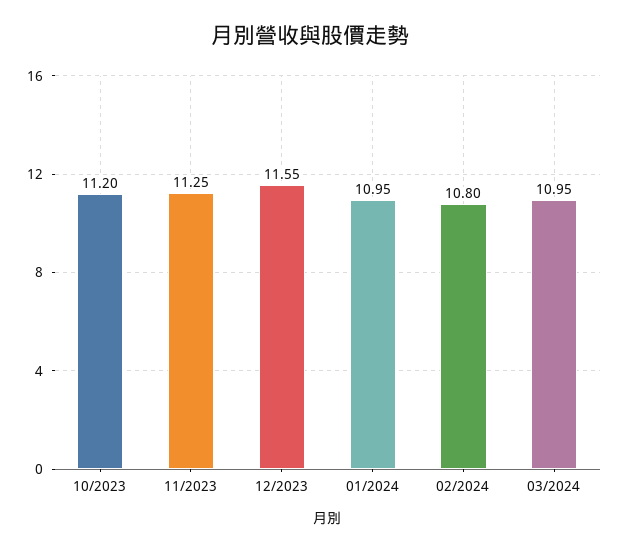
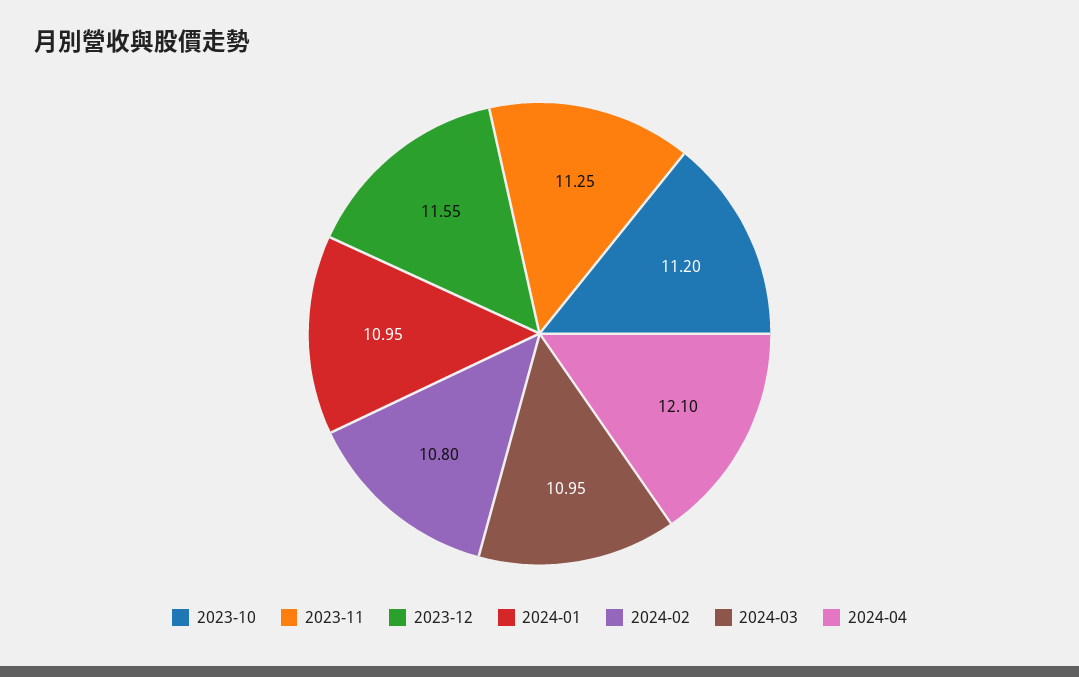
2024-04: none -> 12.1

